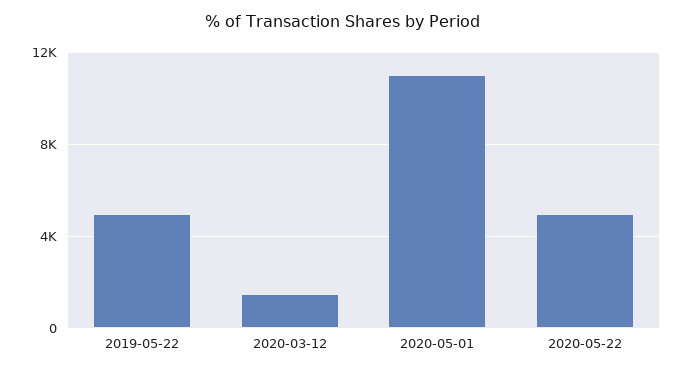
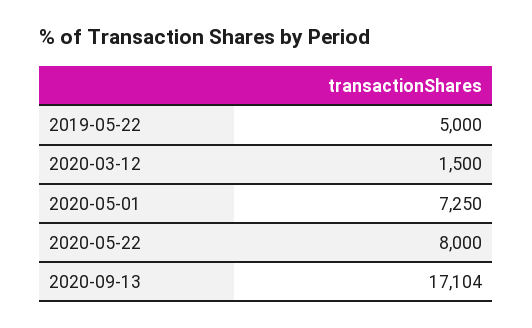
2020-05-01: 11000 -> 7250
2020-05-22: 5000 -> 8000
2020-09-13: none -> 17104

